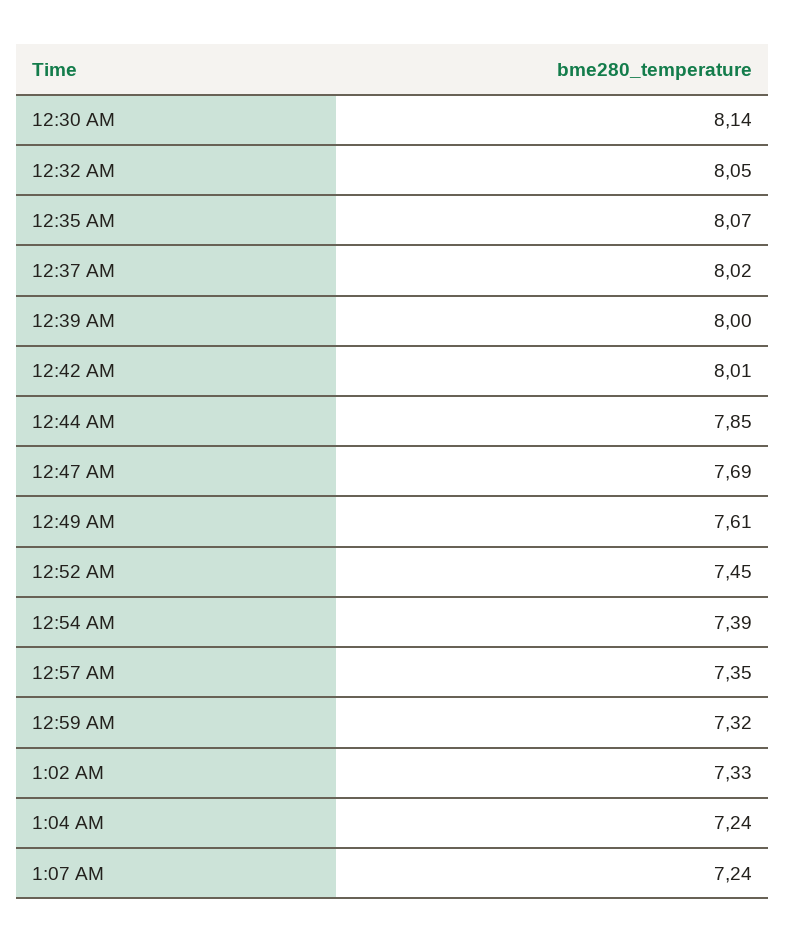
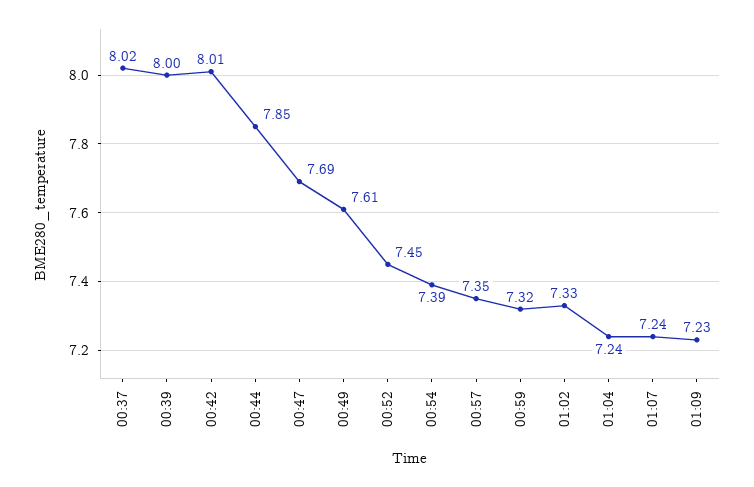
12:30 AM: 8.14 -> none
12:32 AM: 8.05 -> none
12:35 AM: 8.07 -> none
01:09: none -> 7.23

